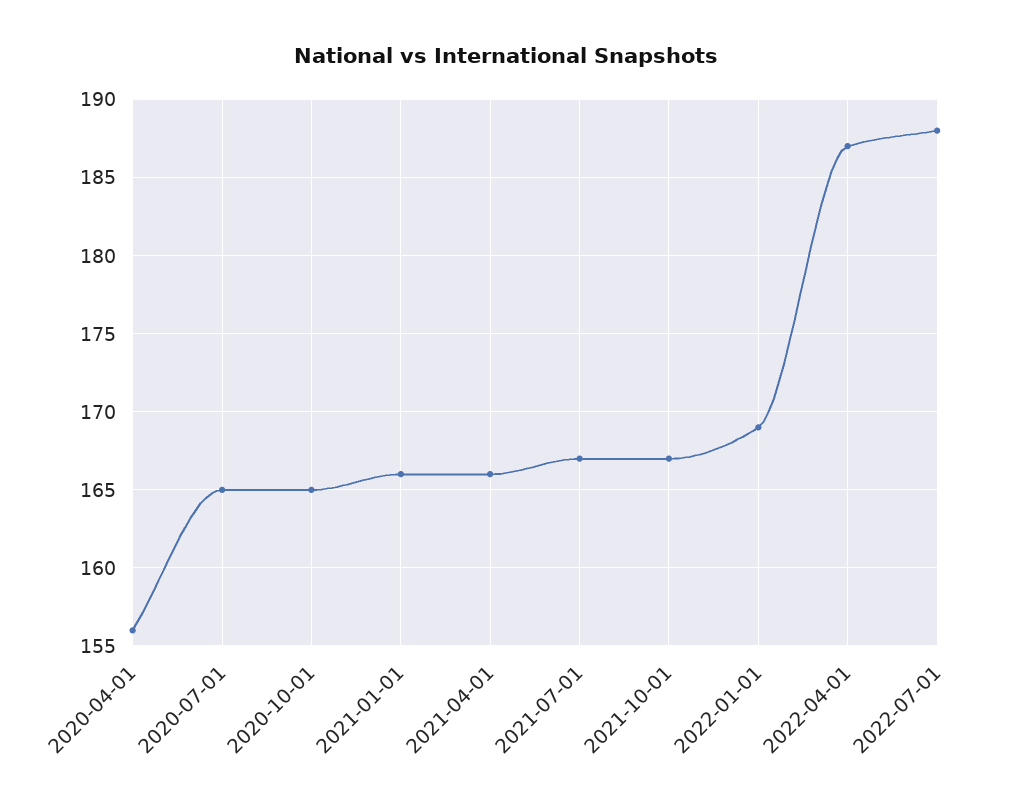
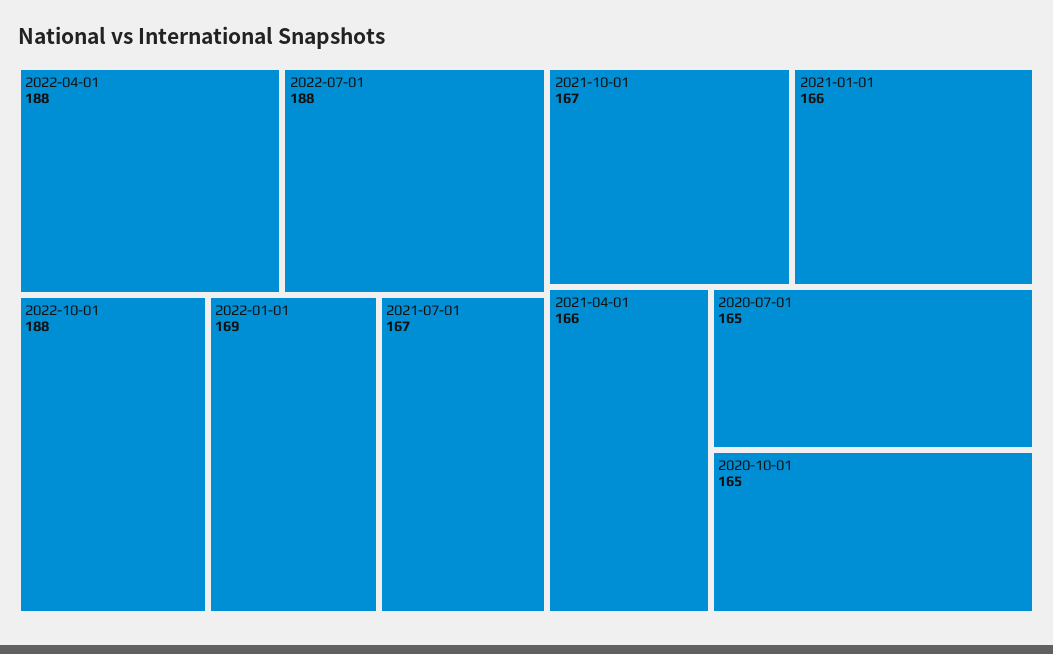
2020-04-01: 156 -> none
2022-04-01: 187 -> 188
2022-10-01: none -> 188

